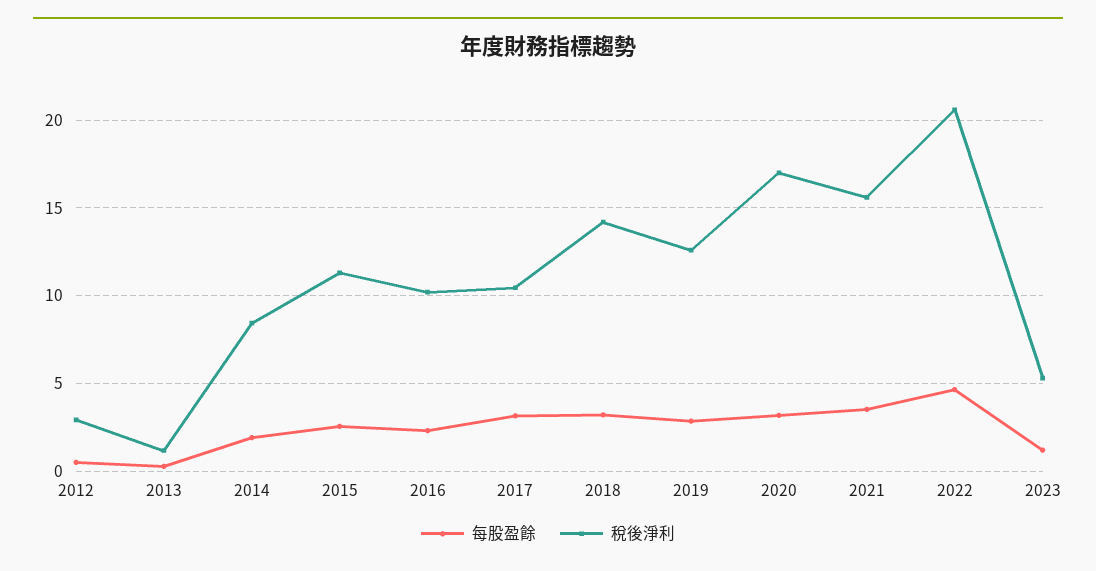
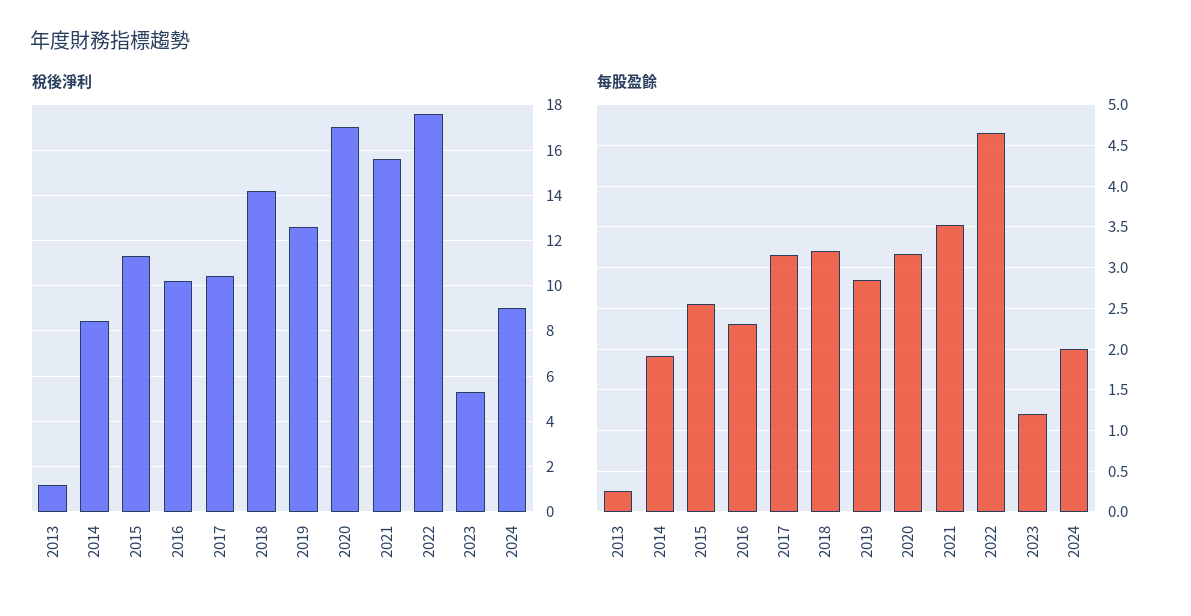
每股盈餘, 2012: 0.5 -> none
稅後淨利, 2012: 3 -> none
稅後淨利, 2022: 20.5 -> 17.5
稅後淨利, 2024: none -> 9
每股盈餘, 2024: none -> 2

